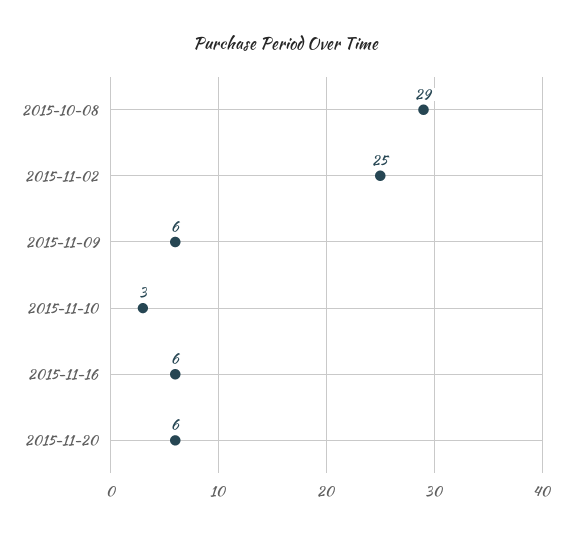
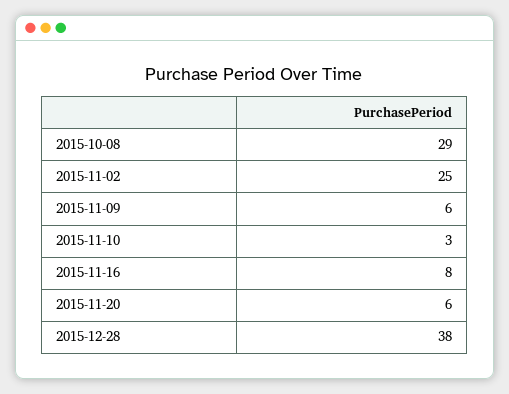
2015-11-16: 6 -> 8
2015-12-28: none -> 38

